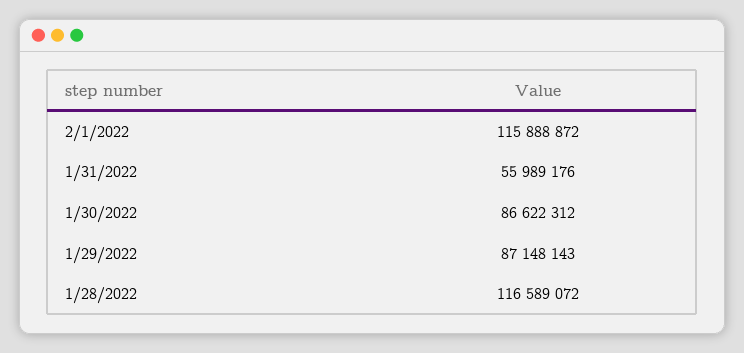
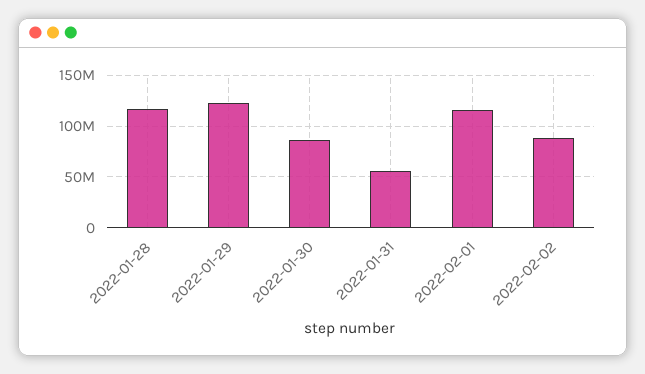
1/29/2022: 87148143 -> 120000000
2022-02-02: none -> 90000000

